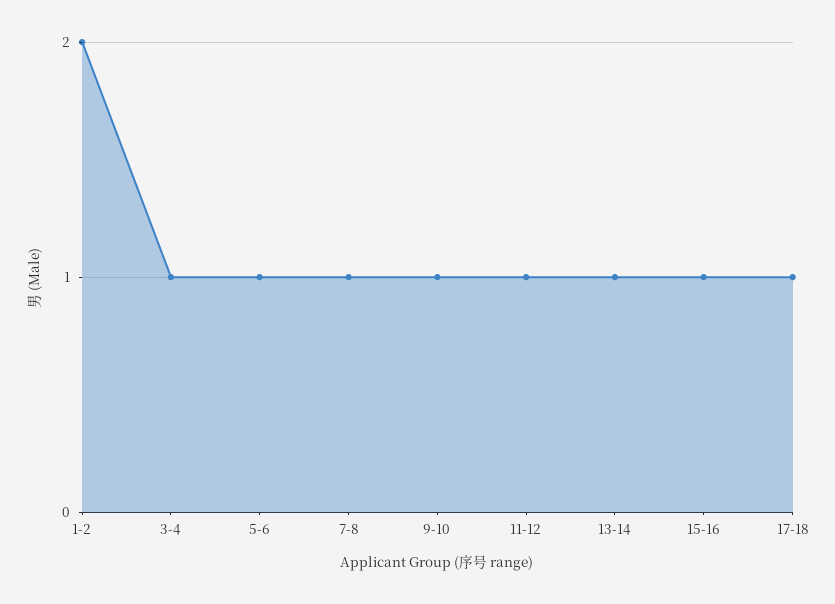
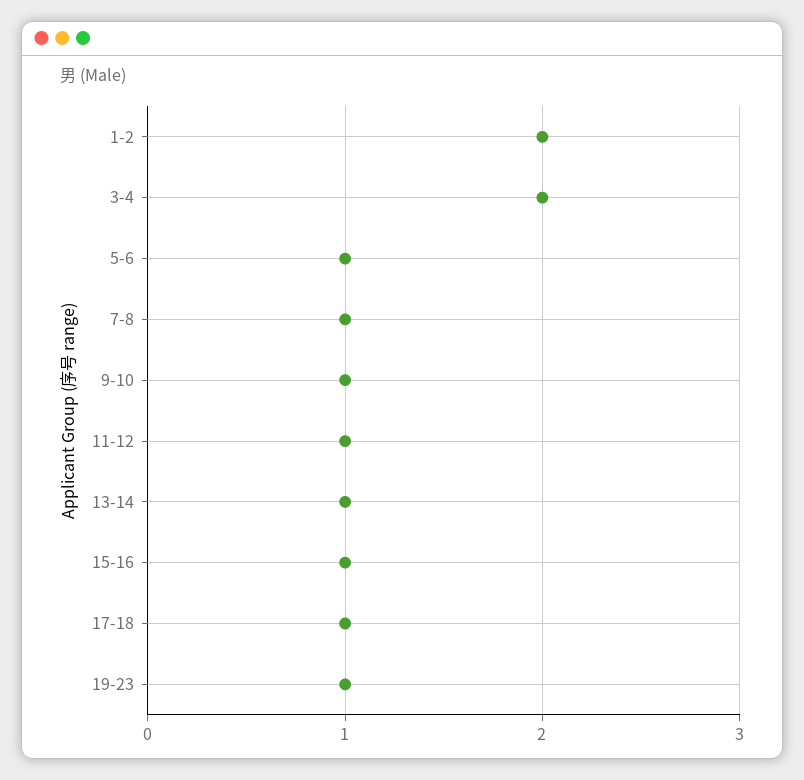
3-4: 1 -> 2
19-23: none -> 1

